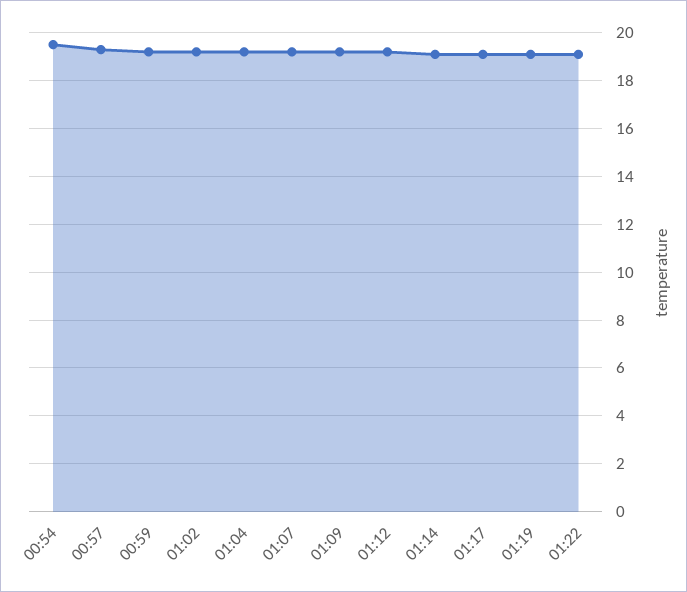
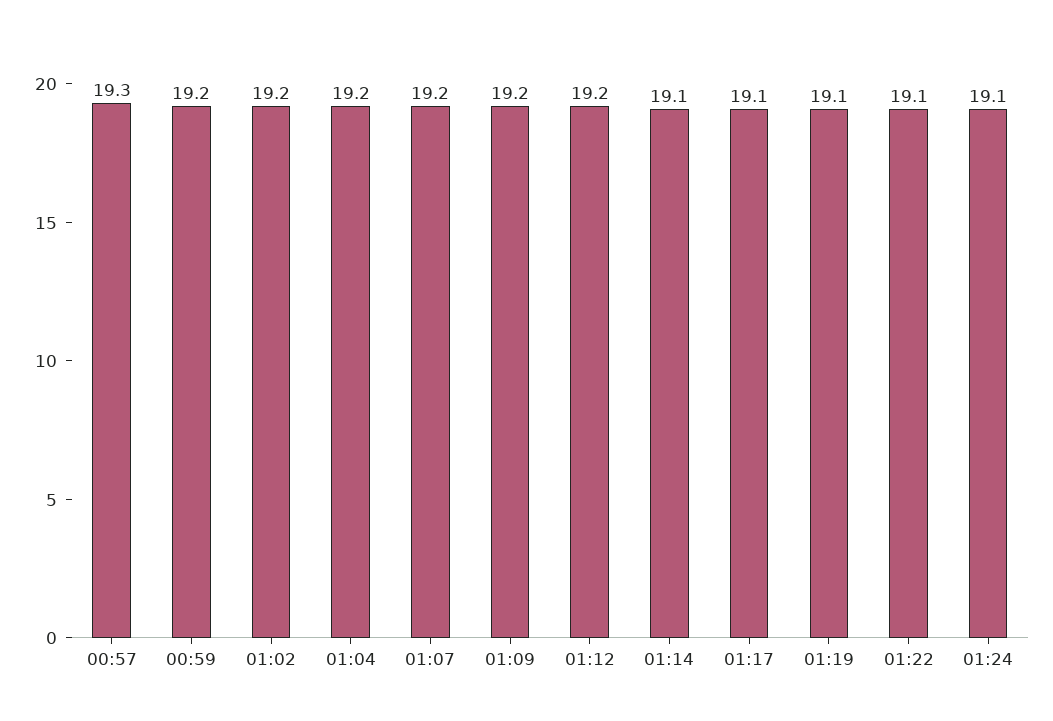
00:54: 19.5 -> none
01:24: none -> 19.1

